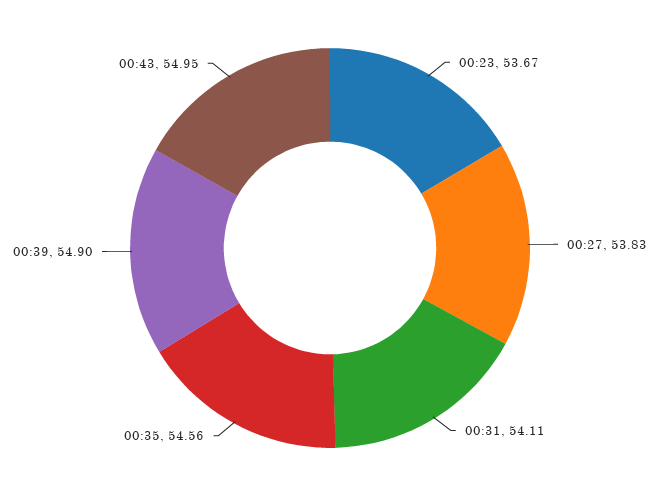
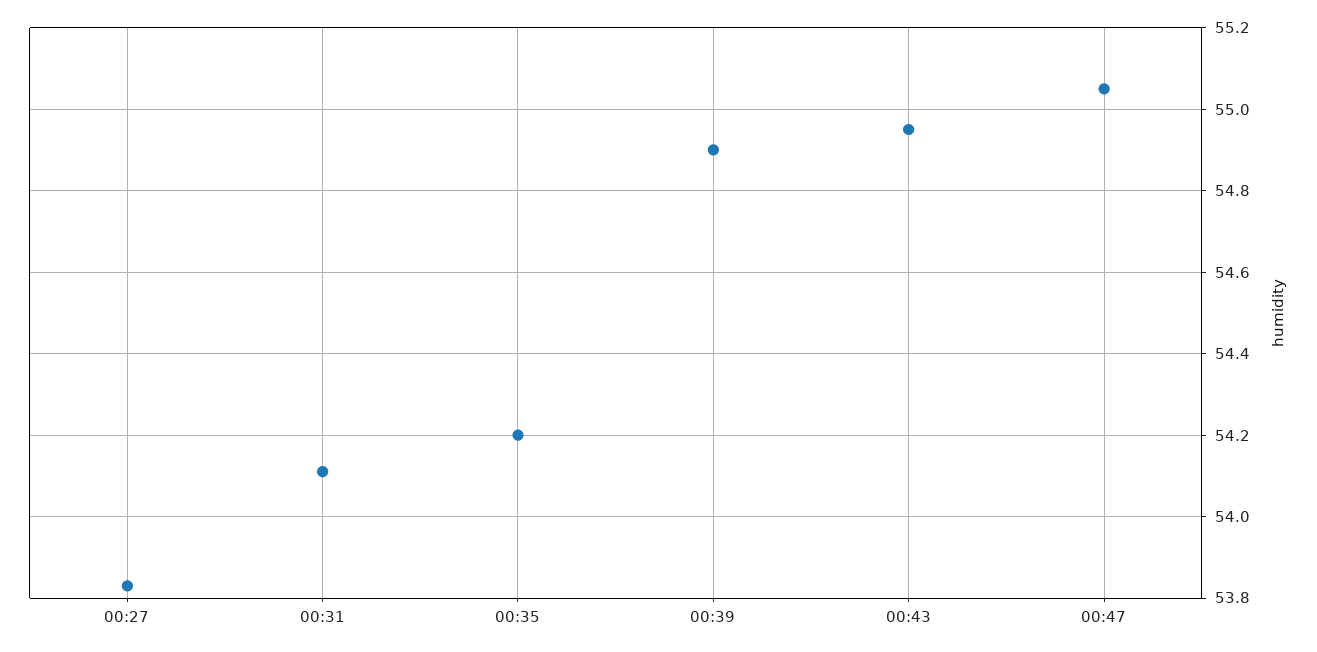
00:23: 53.67 -> none
00:35: 54.56 -> 54.2
00:47: none -> 55.05

